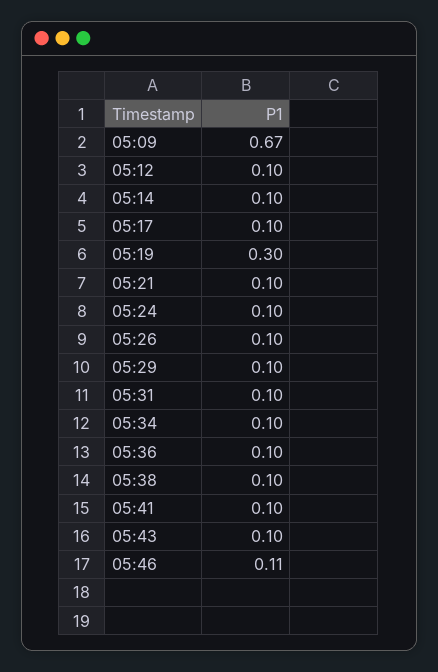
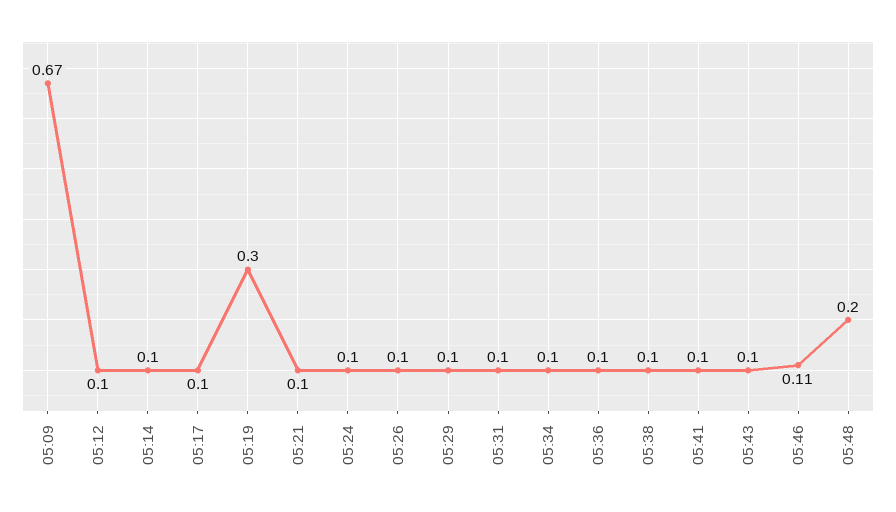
05:48: none -> 0.2

